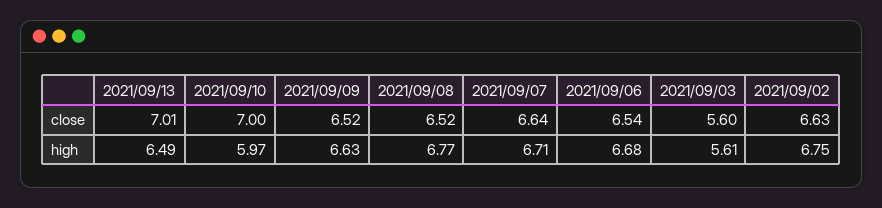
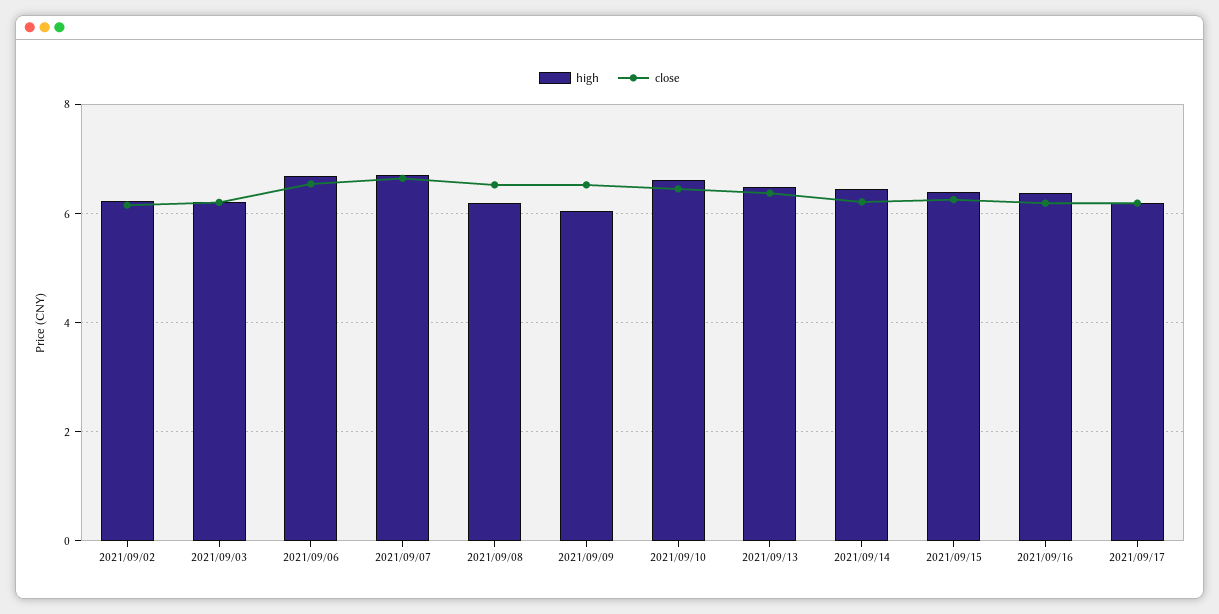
close, 2021/09/13: 7.01 -> 6.4
close, 2021/09/10: 7 -> 6.4
close, 2021/09/03: 5.6 -> 6.2
close, 2021/09/02: 6.63 -> 6.2
high, 2021/09/10: 5.97 -> 6.6
high, 2021/09/09: 6.63 -> 6
high, 2021/09/08: 6.77 -> 6.2
high, 2021/09/03: 5.61 -> 6.2
high, 2021/09/02: 6.75 -> 6.2
high, 2021/09/14: none -> 6.4
close, 2021/09/14: none -> 6.2
high, 2021/09/15: none -> 6.4
close, 2021/09/15: none -> 6.2
high, 2021/09/16: none -> 6.4
close, 2021/09/16: none -> 6.2
high, 2021/09/17: none -> 6.2
close, 2021/09/17: none -> 6.2

